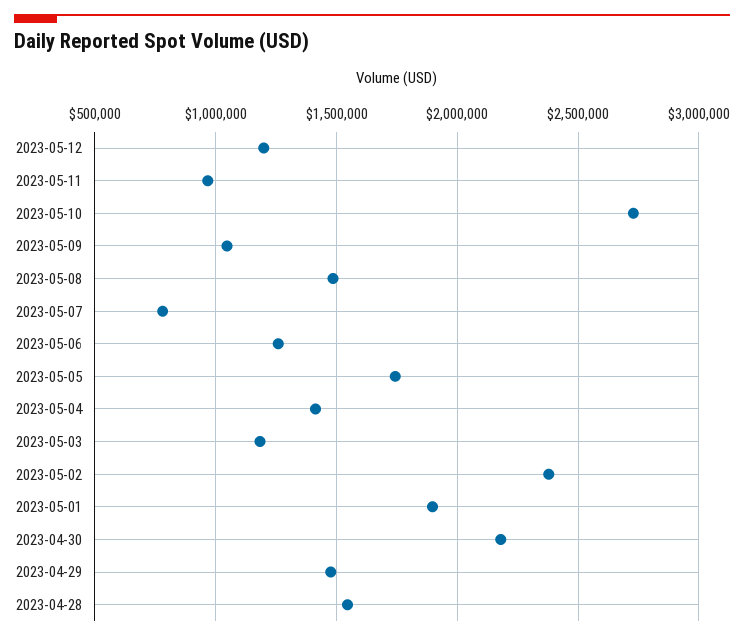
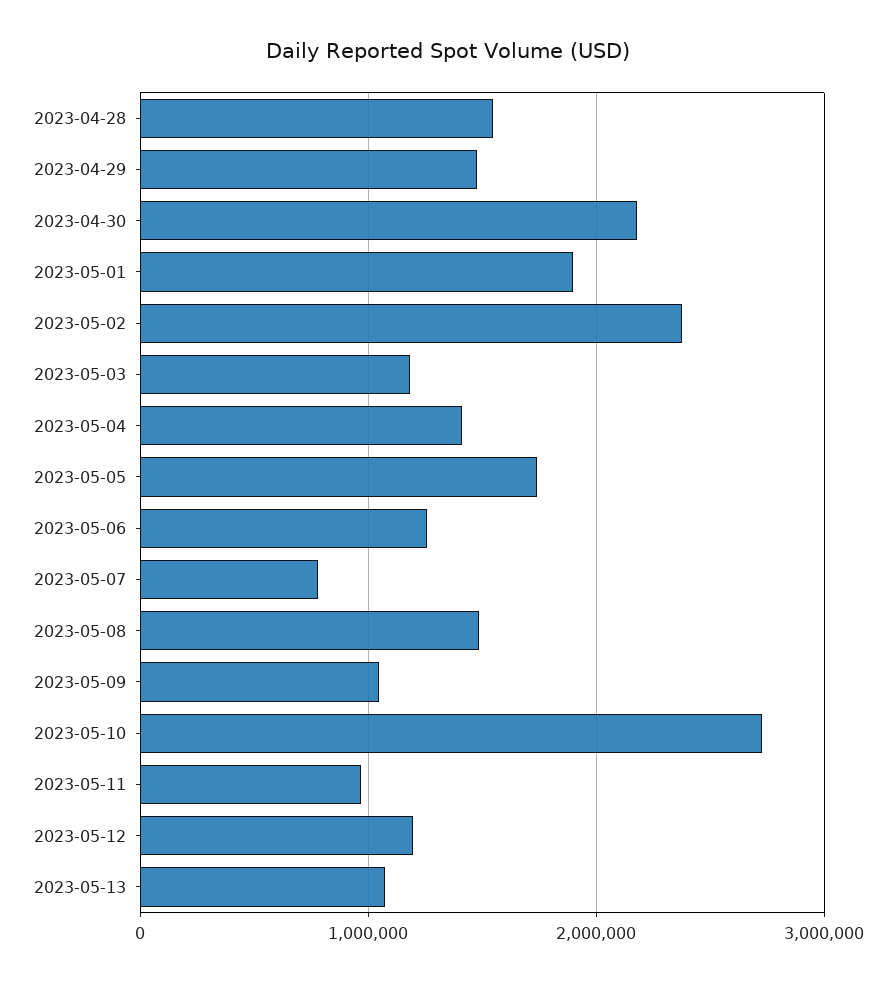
2023-05-13: none -> 1100000

